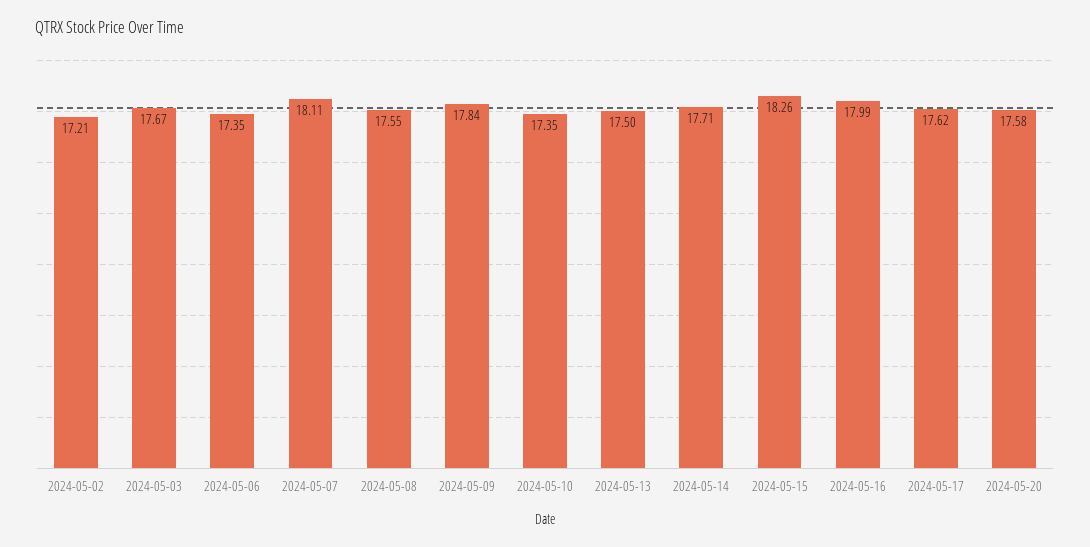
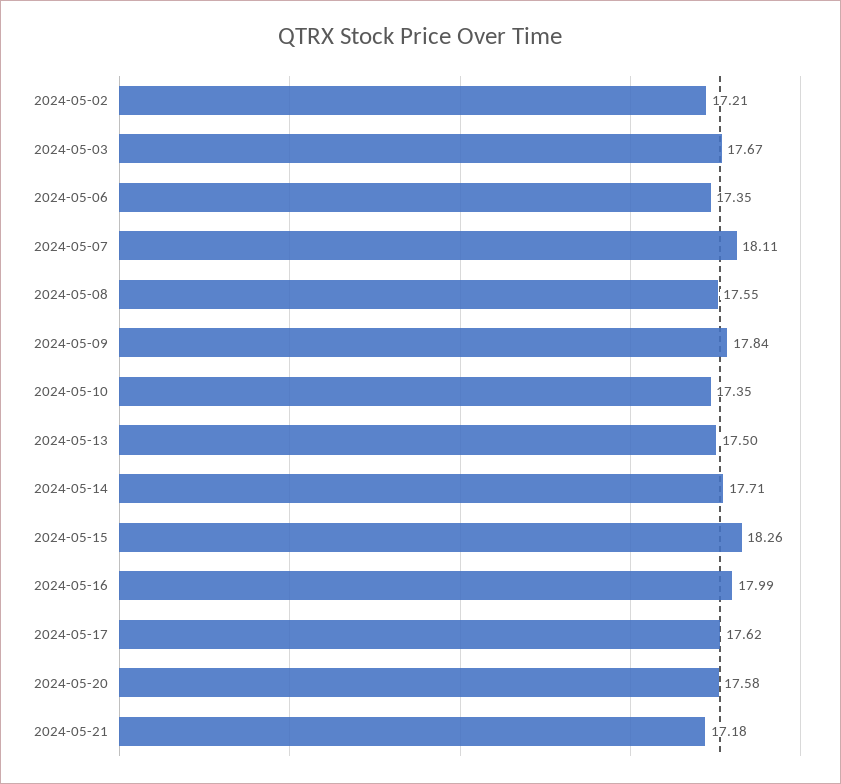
2024-05-21: none -> 17.18

